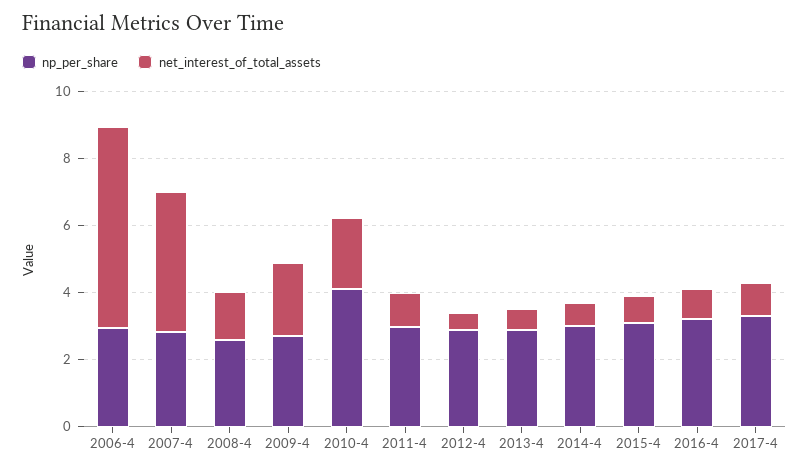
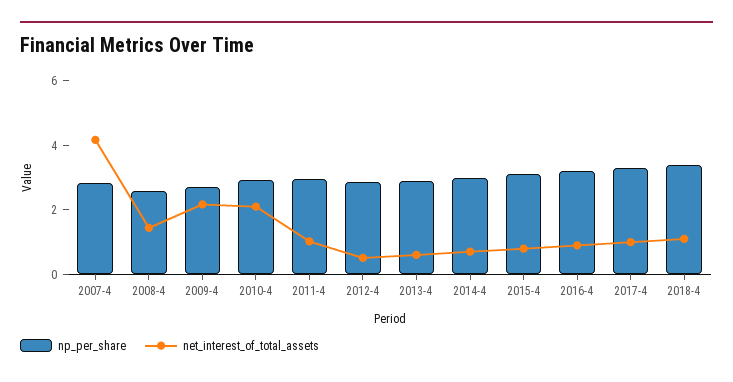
np_per_share, 2006-4: 3 -> none
net_interest_of_total_assets, 2006-4: 6 -> none
np_per_share, 2010-4: 4 -> 3
np_per_share, 2018-4: none -> 3.5
net_interest_of_total_assets, 2018-4: none -> 1

